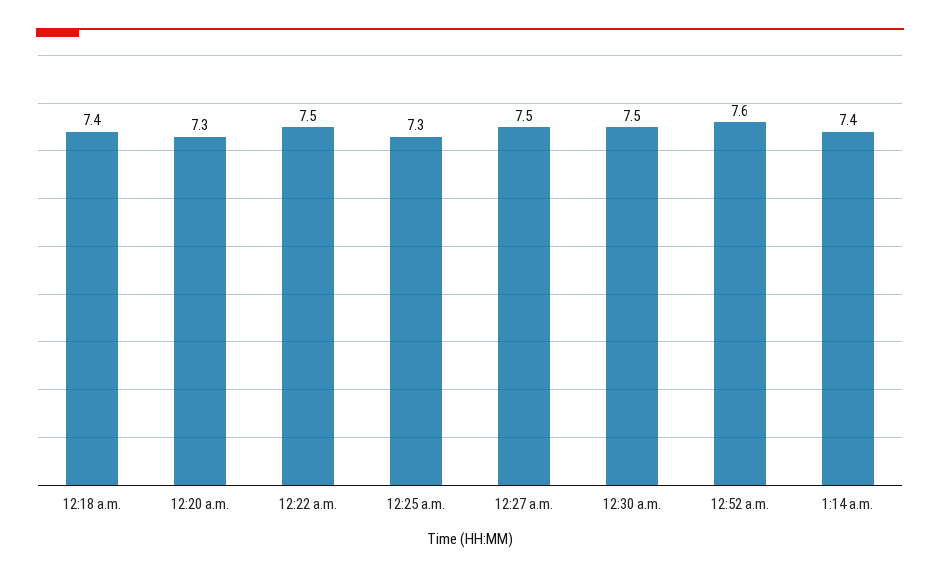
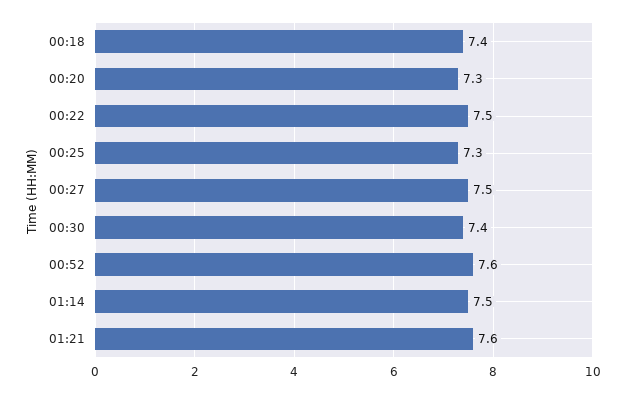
12:30 a.m.: 7.5 -> 7.4
1:14 a.m.: 7.4 -> 7.5
01:21: none -> 7.6

